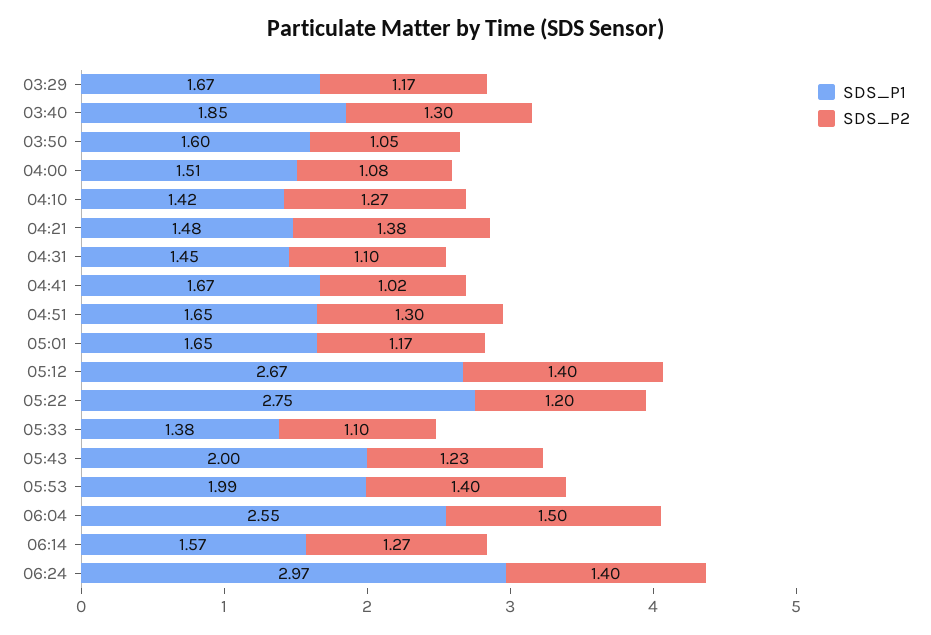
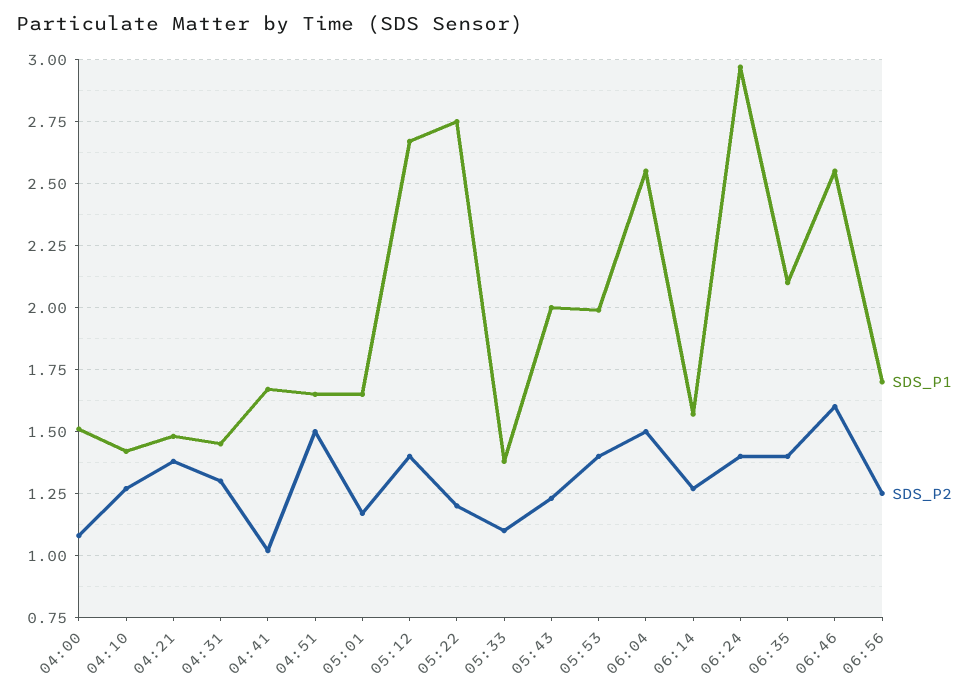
SDS_P1, 03:29: 1.67 -> none
SDS_P2, 03:29: 1.17 -> none
SDS_P1, 03:40: 1.85 -> none
SDS_P2, 03:40: 1.3 -> none
SDS_P1, 03:50: 1.6 -> none
SDS_P2, 03:50: 1.05 -> none
SDS_P2, 04:31: 1.1 -> 1.3
SDS_P2, 04:51: 1.3 -> 1.5
SDS_P1, 06:35: none -> 2.1
SDS_P2, 06:35: none -> 1.4
SDS_P1, 06:46: none -> 2.55
SDS_P2, 06:46: none -> 1.6
SDS_P1, 06:56: none -> 1.7
SDS_P2, 06:56: none -> 1.25

